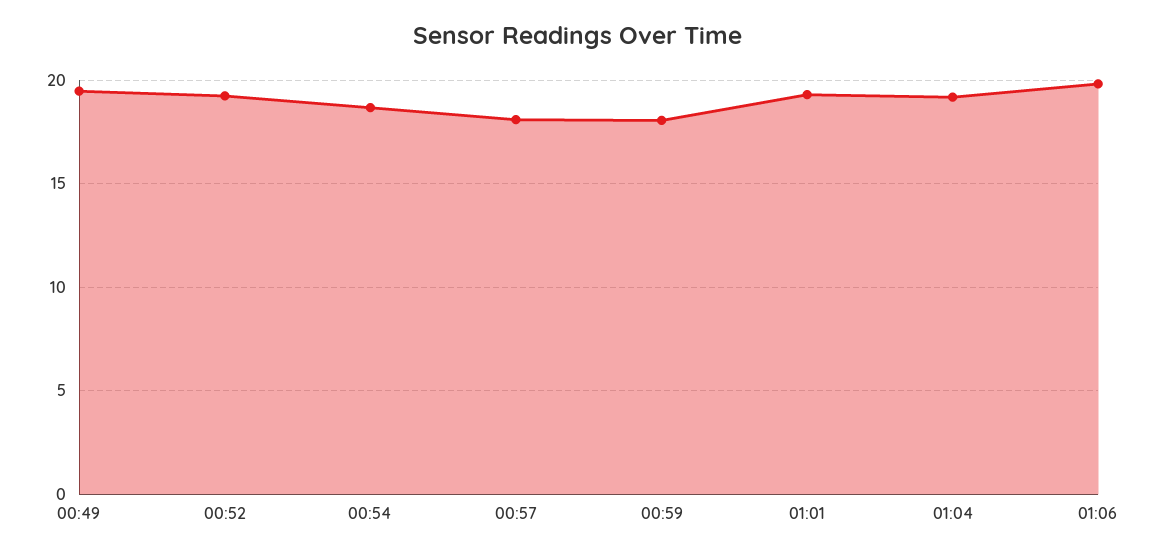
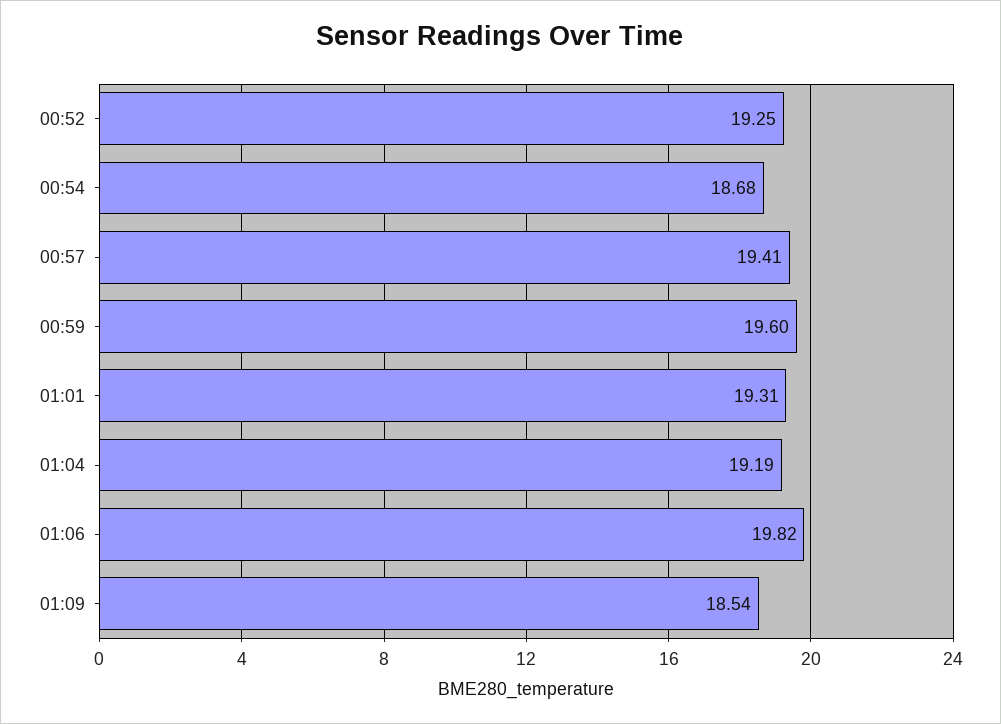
00:49: 19.5 -> none
00:57: 18 -> 19.41
00:59: 18 -> 19.6
01:09: none -> 18.54

